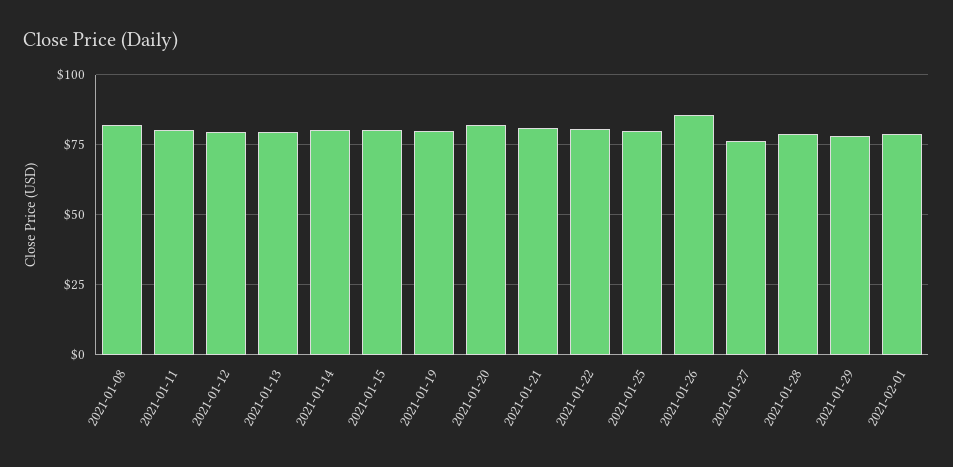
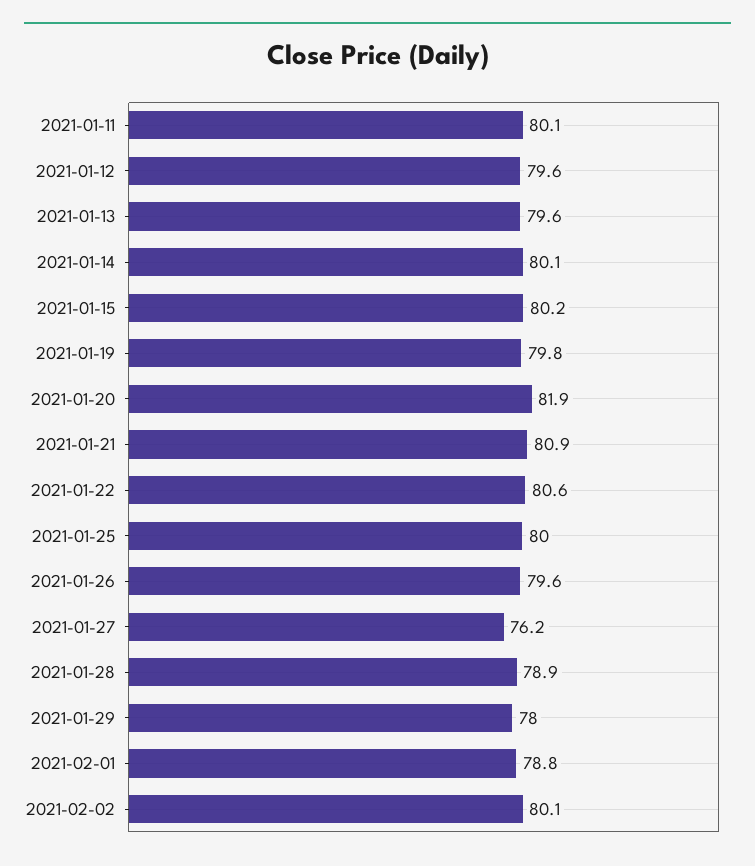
2021-01-08: 82.5 -> none
2021-01-26: 85 -> 79.6
2021-02-02: none -> 80.1

